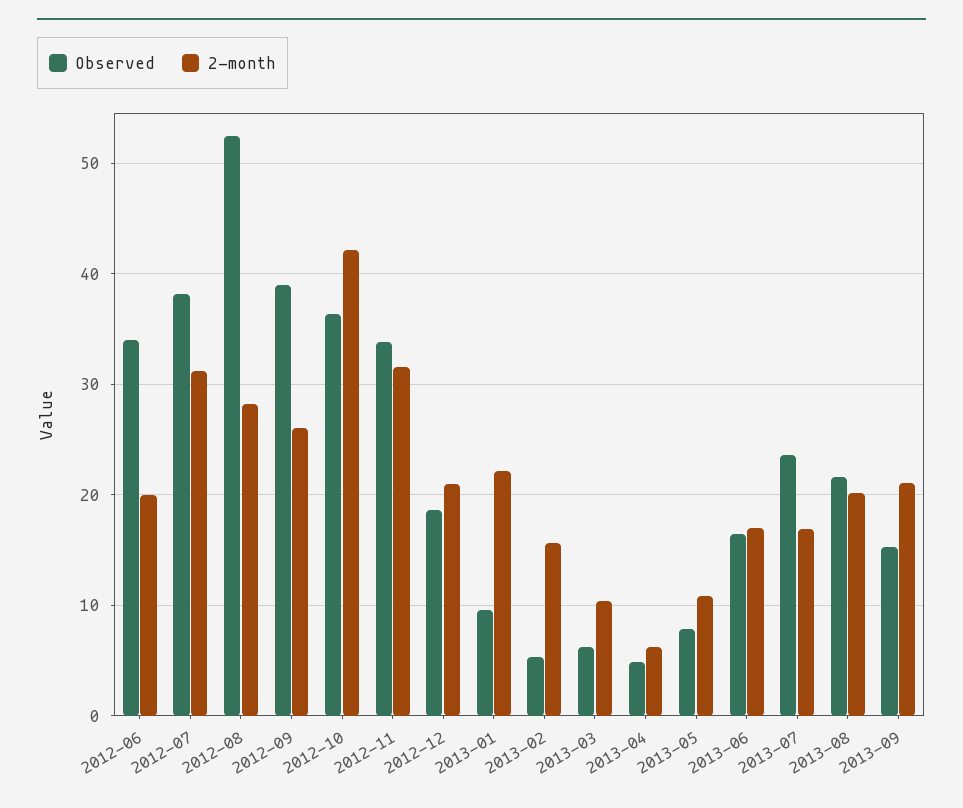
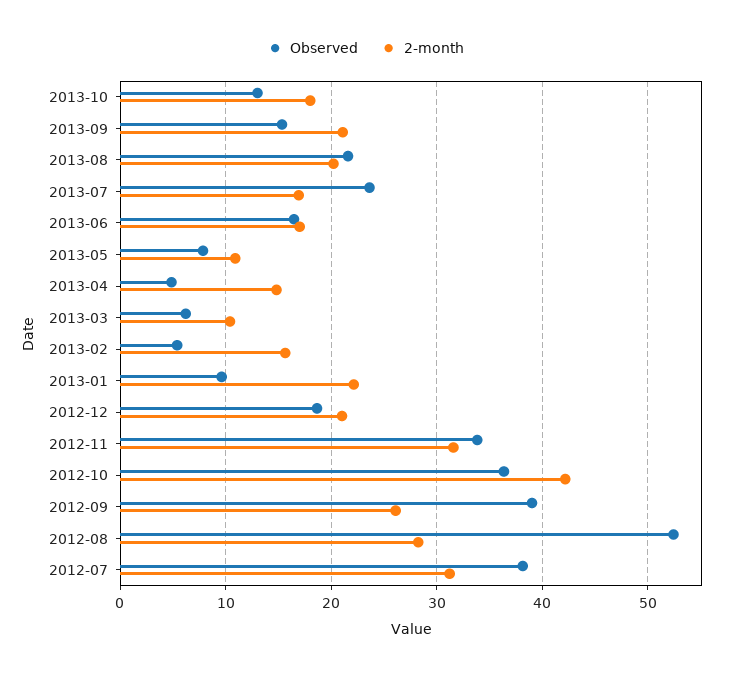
Observed, 2012-06: 34 -> none
2-month, 2012-06: 20 -> none
2-month, 2013-04: 6 -> 15
Observed, 2013-10: none -> 13
2-month, 2013-10: none -> 18

